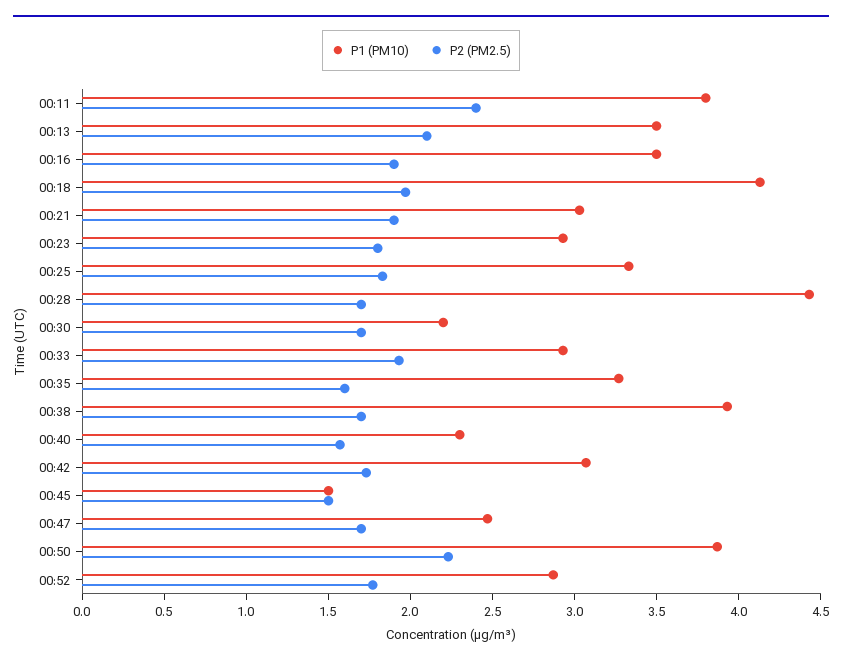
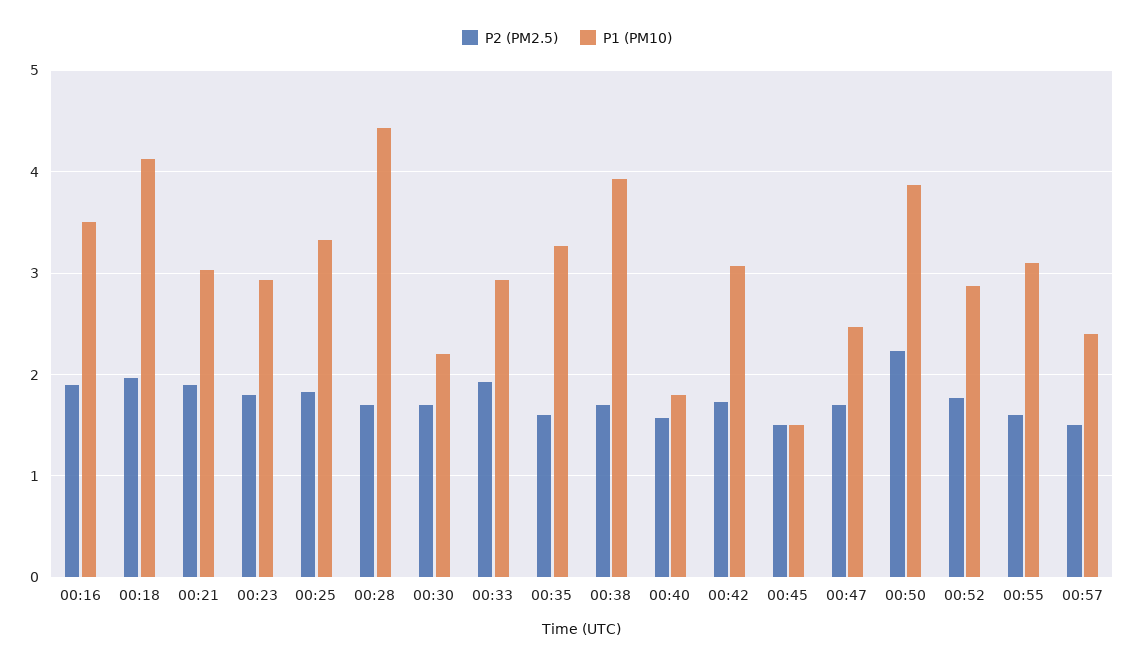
P1 (PM10), 00:11: 3.8 -> none
P2 (PM2.5), 00:11: 2.4 -> none
P1 (PM10), 00:13: 3.5 -> none
P2 (PM2.5), 00:13: 2.1 -> none
P1 (PM10), 00:40: 2.3 -> 1.8
P2 (PM2.5), 00:55: none -> 1.6
P1 (PM10), 00:55: none -> 3.1
P2 (PM2.5), 00:57: none -> 1.5
P1 (PM10), 00:57: none -> 2.4

